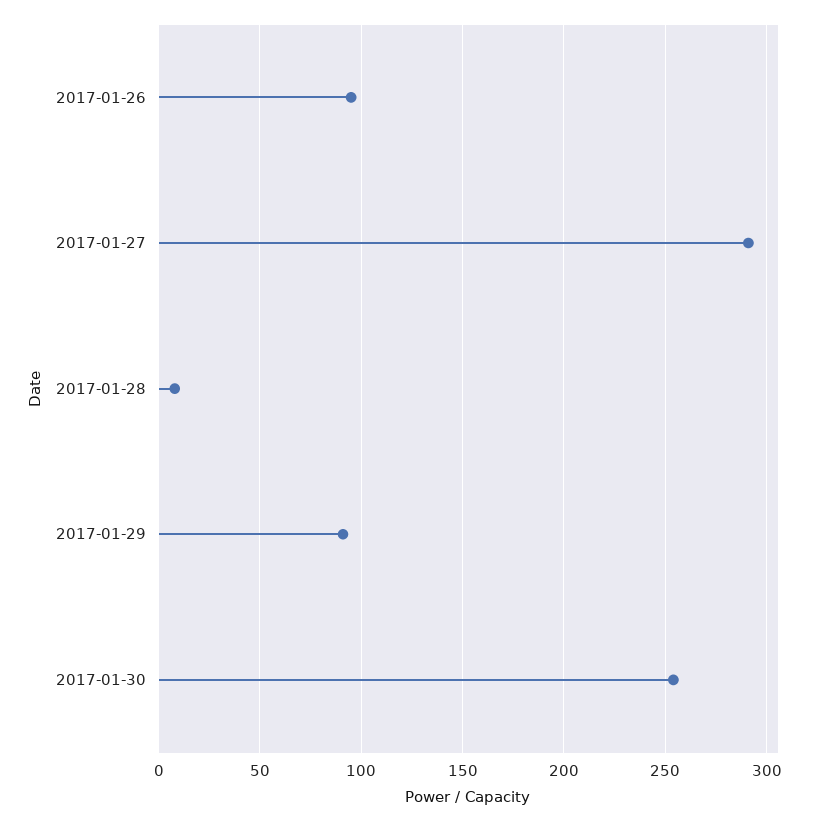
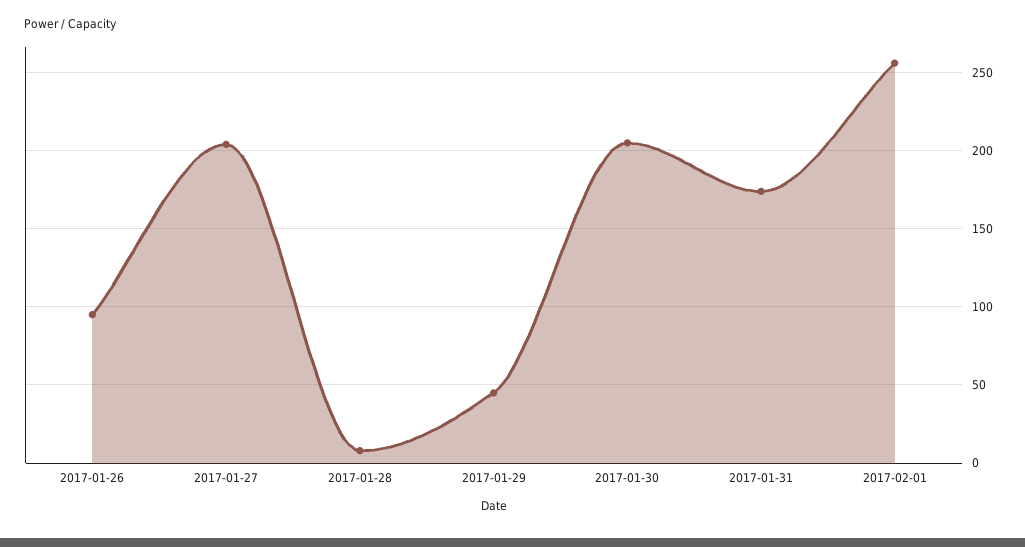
2017-01-27: 290 -> 205
2017-01-29: 90 -> 45
2017-01-30: 255 -> 205
2017-01-31: none -> 175
2017-02-01: none -> 255

